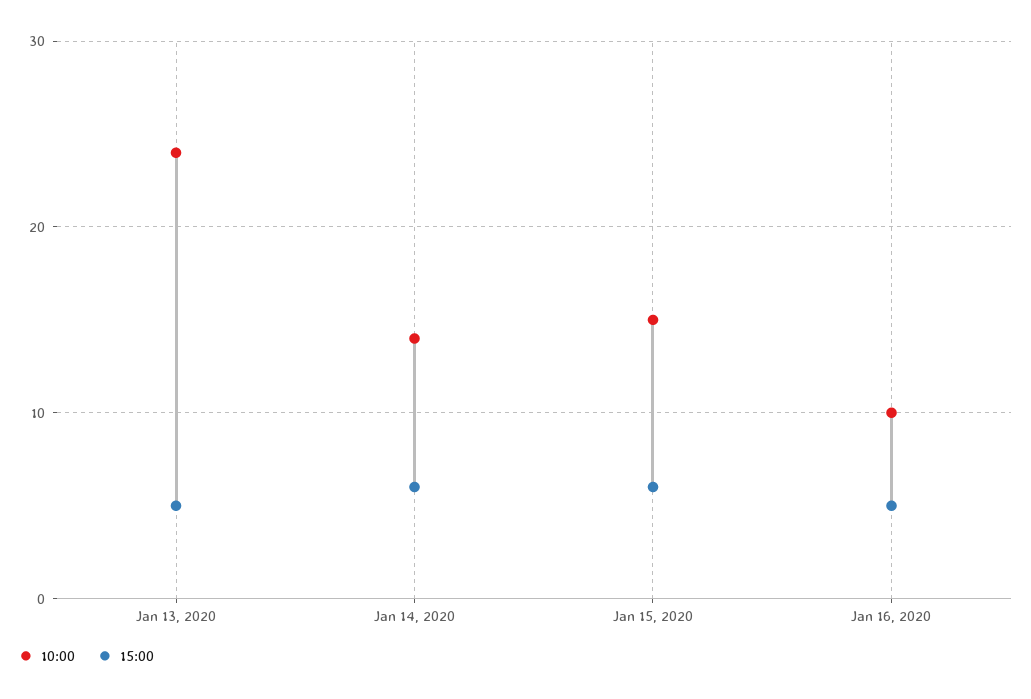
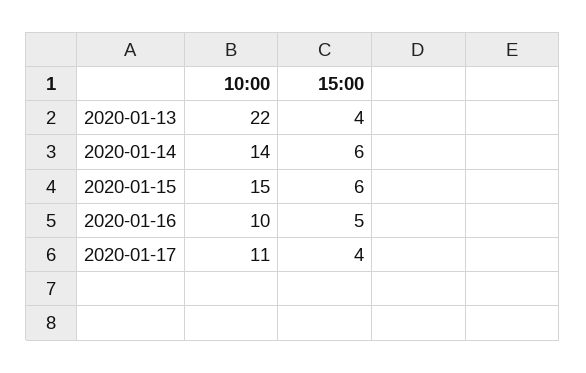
10:00, Jan 13, 2020: 24 -> 22
15:00, Jan 13, 2020: 5 -> 4
10:00, 2020-01-17: none -> 11
15:00, 2020-01-17: none -> 4

